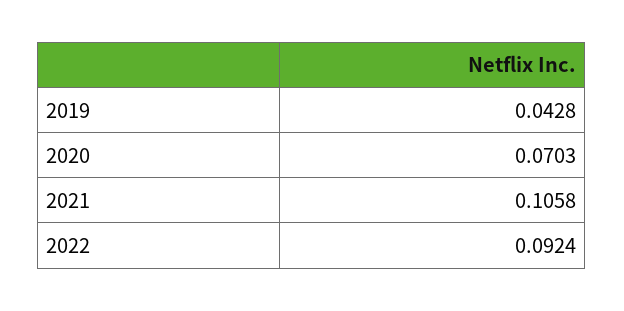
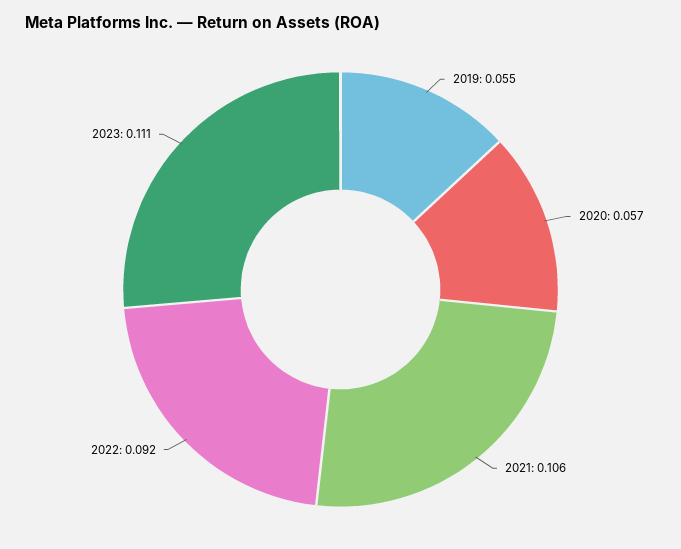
2019: 0.0428 -> 0.055
2020: 0.0703 -> 0.057
2023: none -> 0.111

